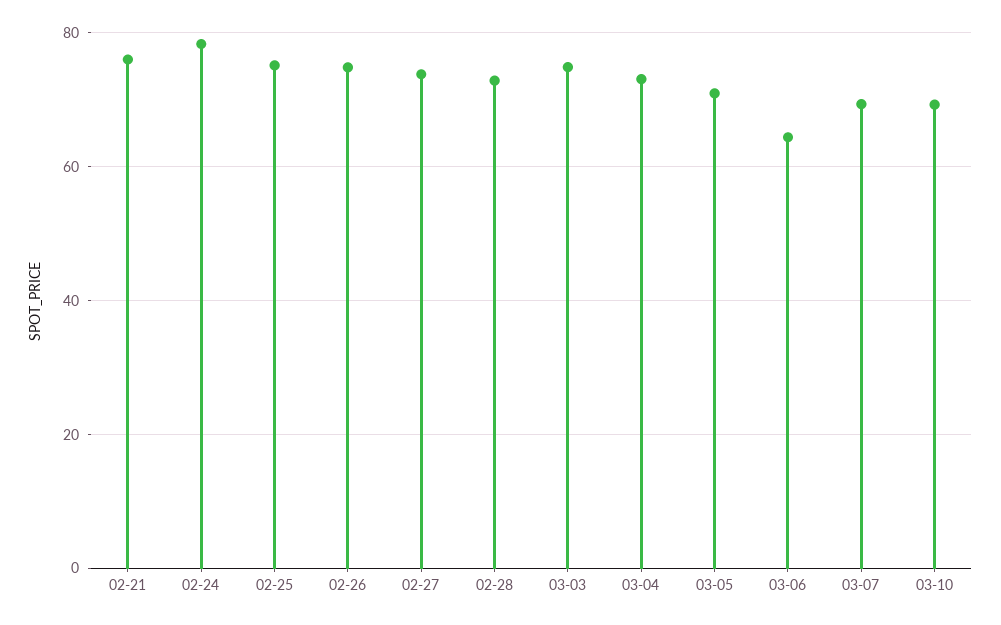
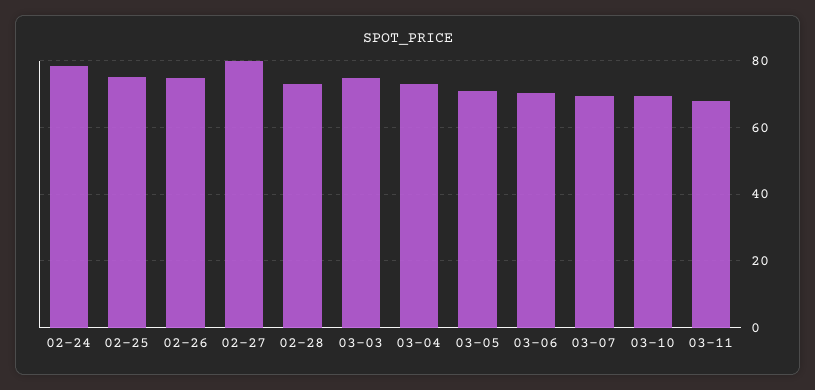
02-21: 76 -> none
02-27: 74 -> 80
03-06: 64 -> 70
03-11: none -> 68

